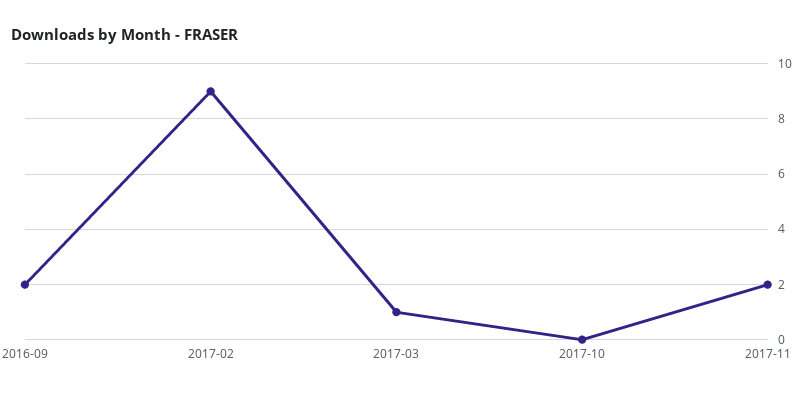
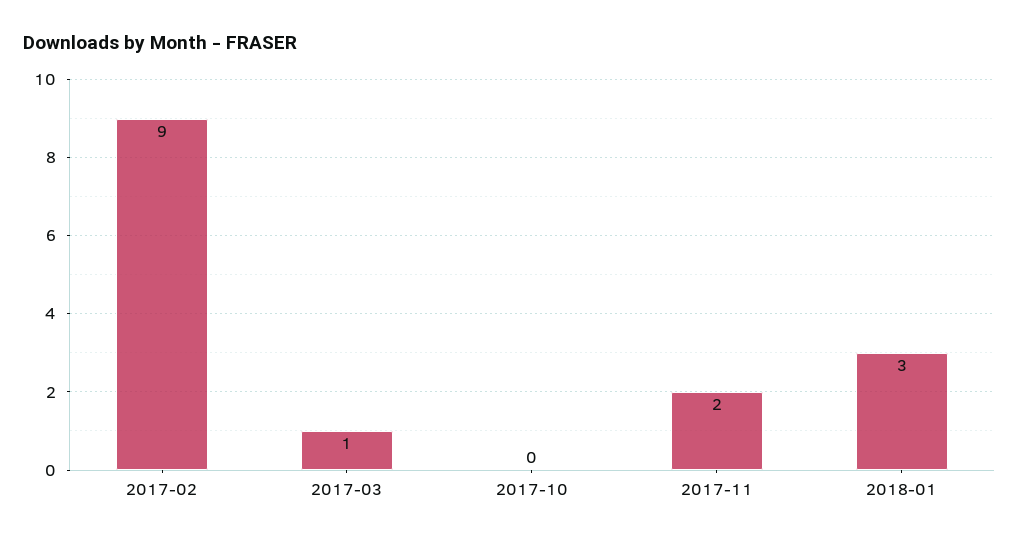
2016-09: 2 -> none
2018-01: none -> 3

